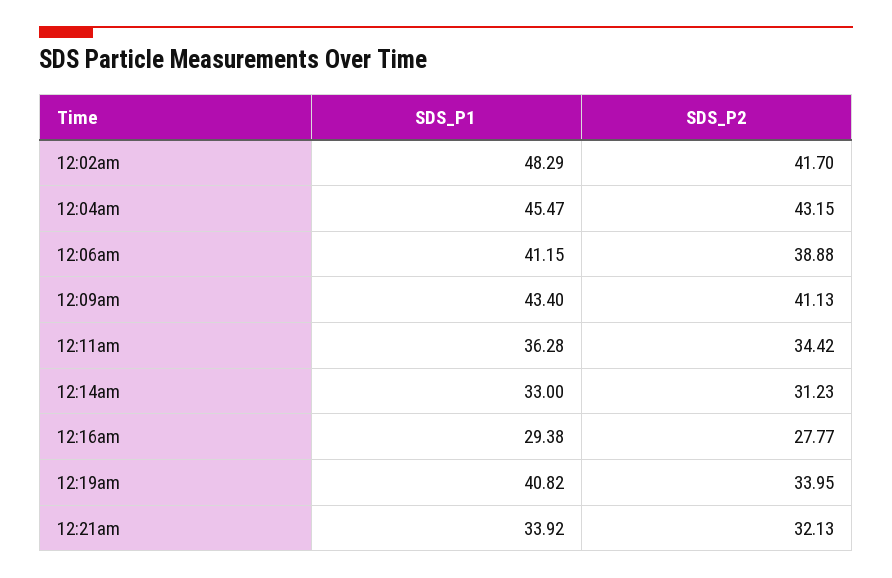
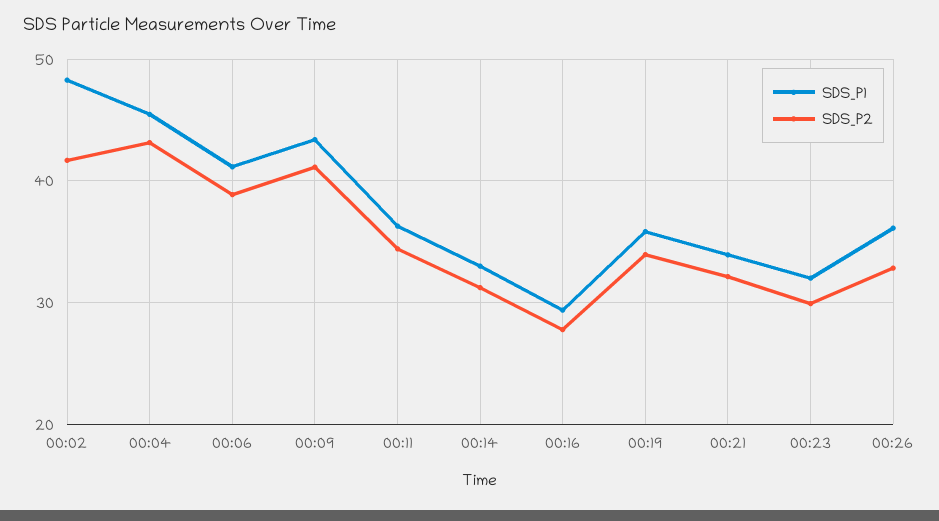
SDS_P1, 12:19am: 40.82 -> 36
SDS_P1, 00:23: none -> 32
SDS_P2, 00:23: none -> 30
SDS_P1, 00:26: none -> 36
SDS_P2, 00:26: none -> 33

